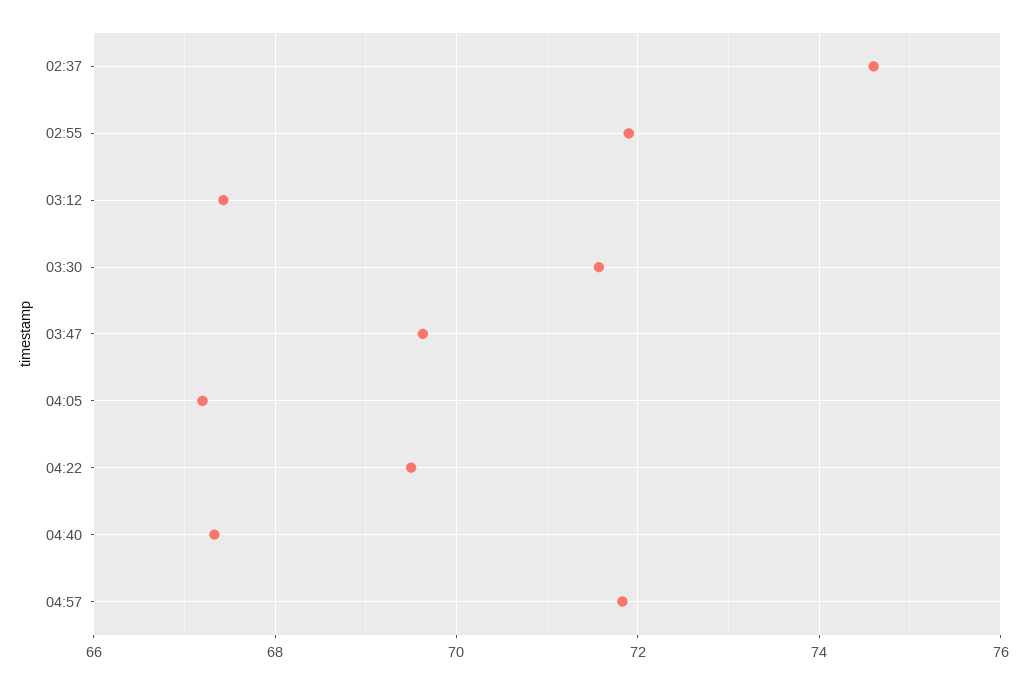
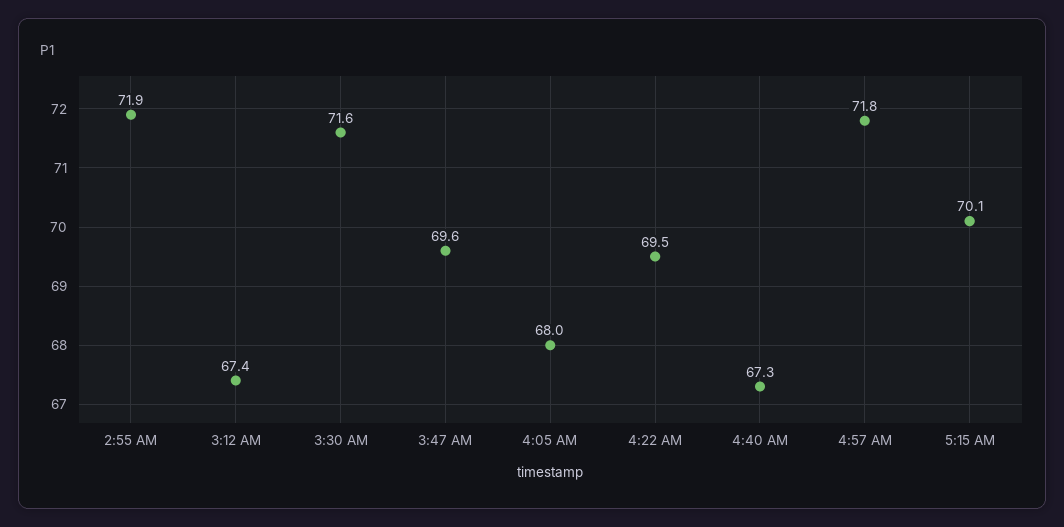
02:37: 74.6 -> none
04:05: 67.2 -> 68
5:15 AM: none -> 70.1

